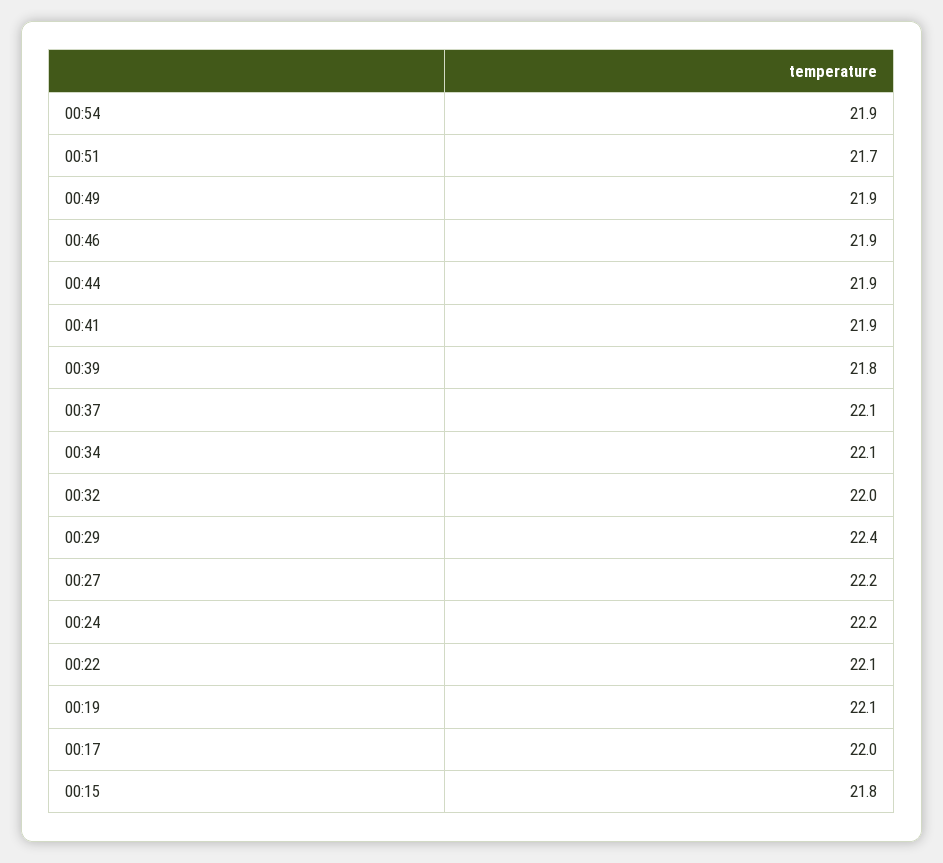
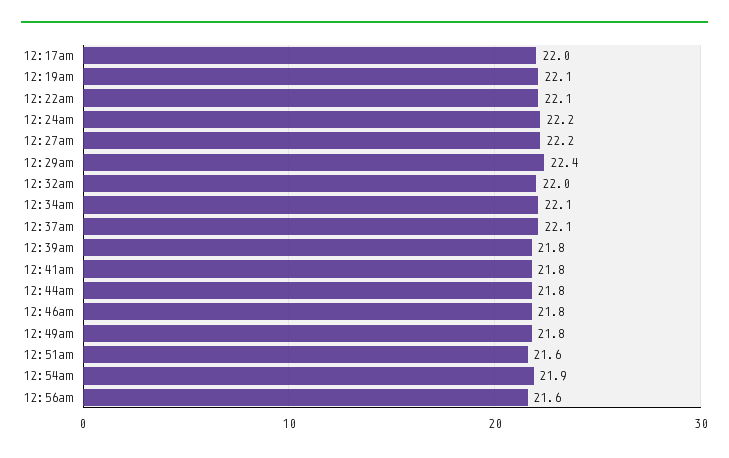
00:51: 21.7 -> 21.6
00:49: 21.9 -> 21.8
00:46: 21.9 -> 21.8
00:44: 21.9 -> 21.8
00:41: 21.9 -> 21.8
00:15: 21.8 -> none
12:56am: none -> 21.6

